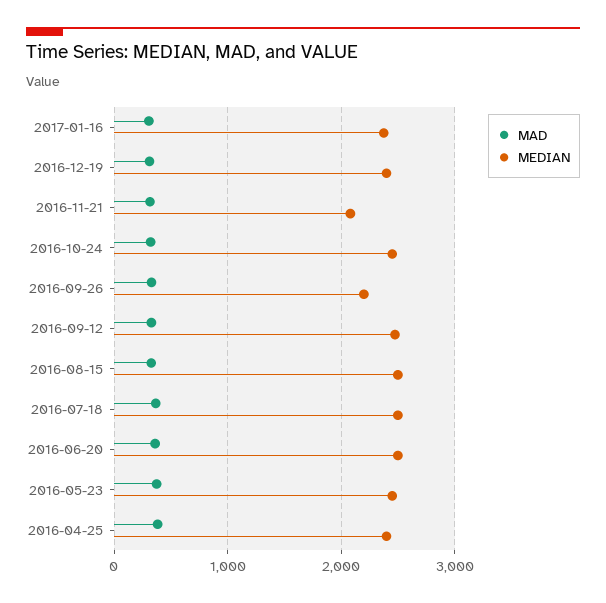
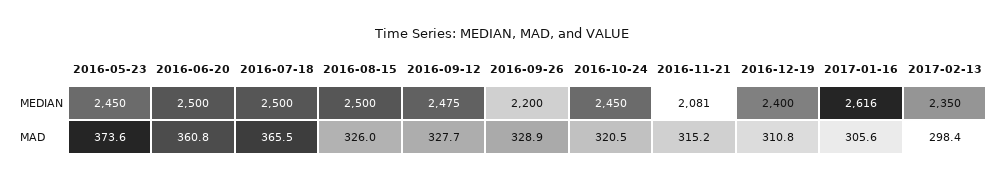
MEDIAN, 2017-01-16: 2400 -> 2616
MAD, 2016-04-25: 400 -> none
MEDIAN, 2016-04-25: 2400 -> none
MEDIAN, 2017-02-13: none -> 2350
MAD, 2017-02-13: none -> 298.4

